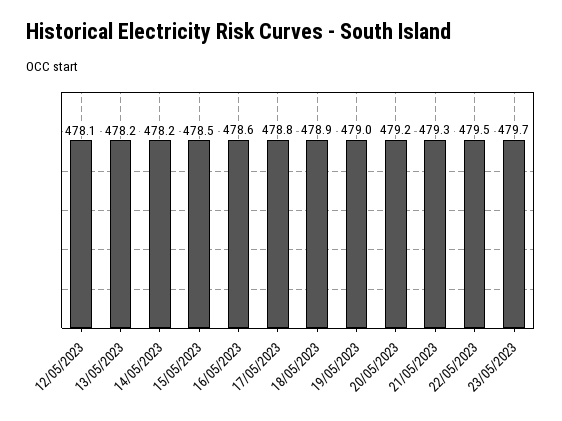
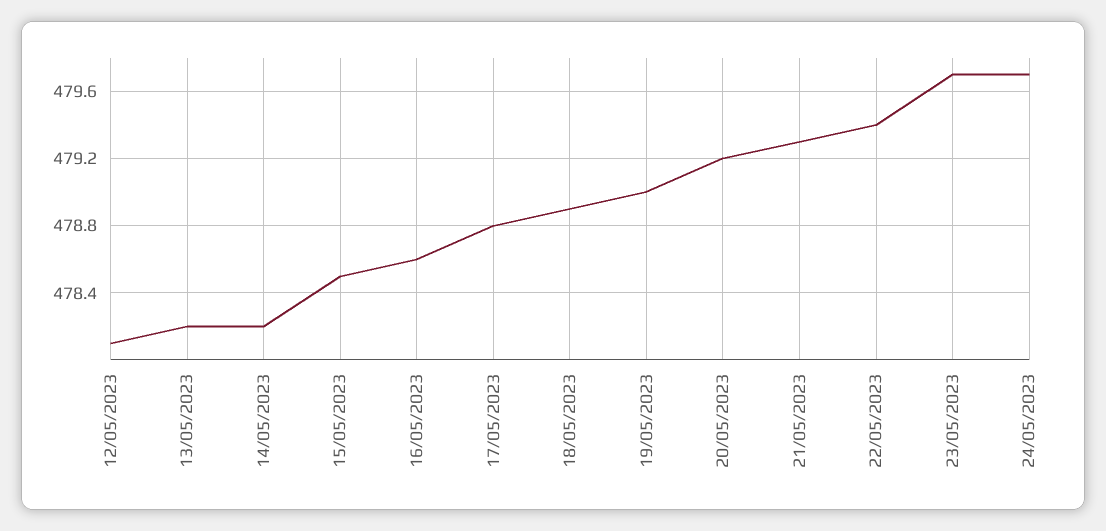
22/05/2023: 479.5 -> 479.4
24/05/2023: none -> 479.7

